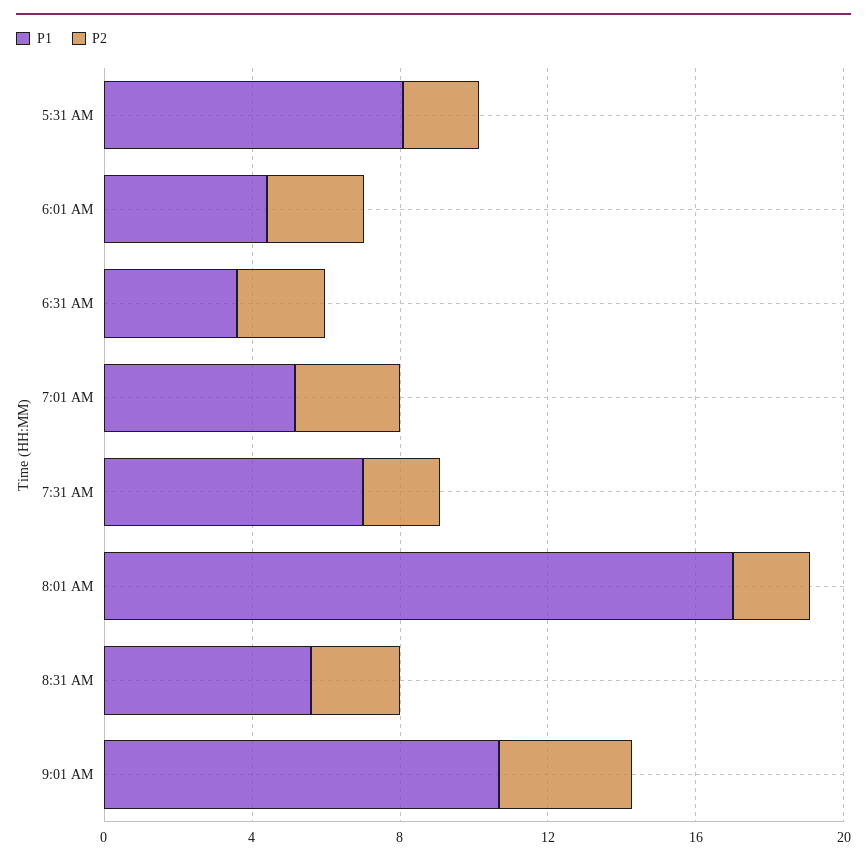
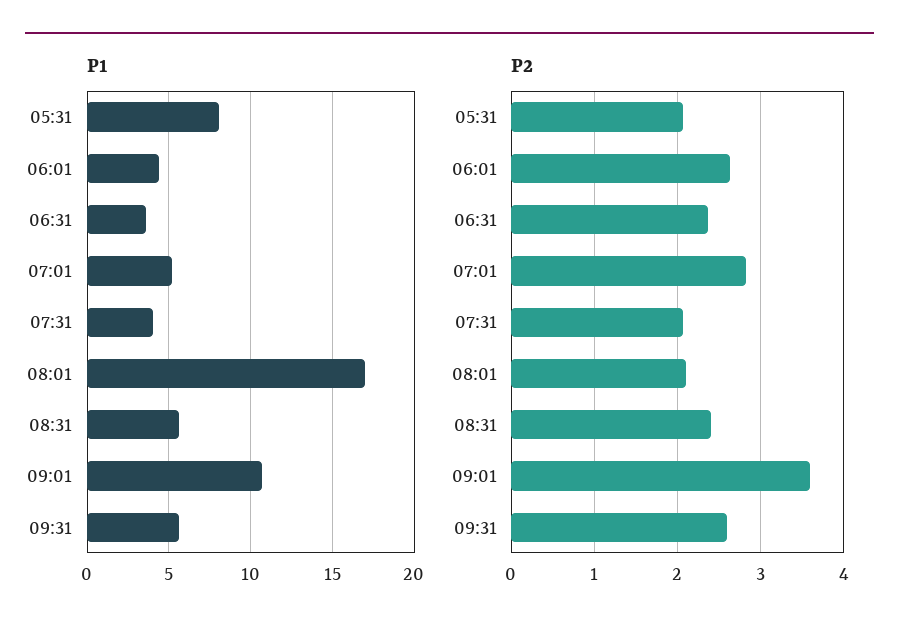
P1, 7:31 AM: 7 -> 4
P1, 09:31: none -> 5.5
P2, 09:31: none -> 2.6

